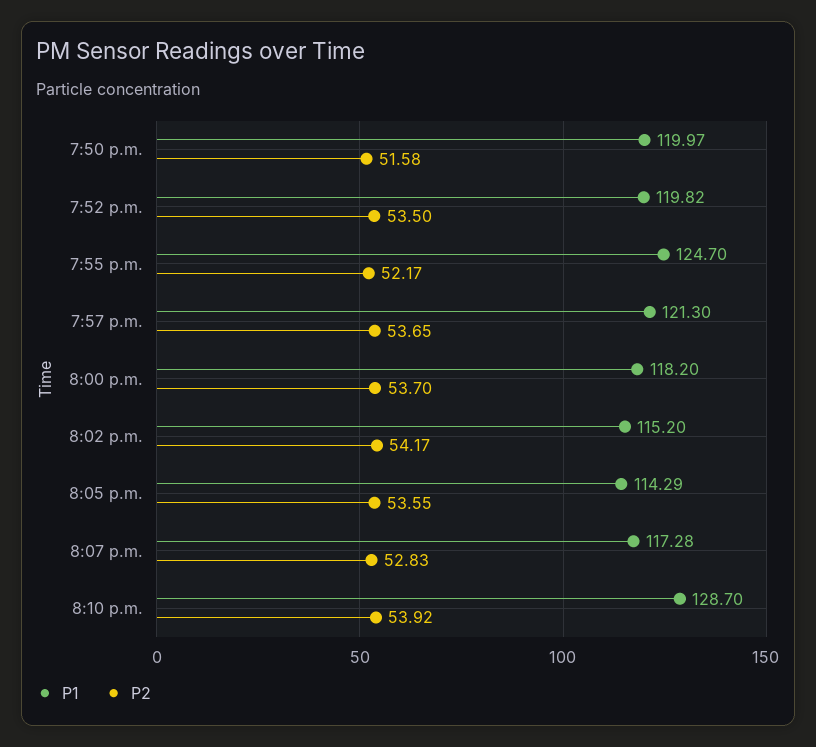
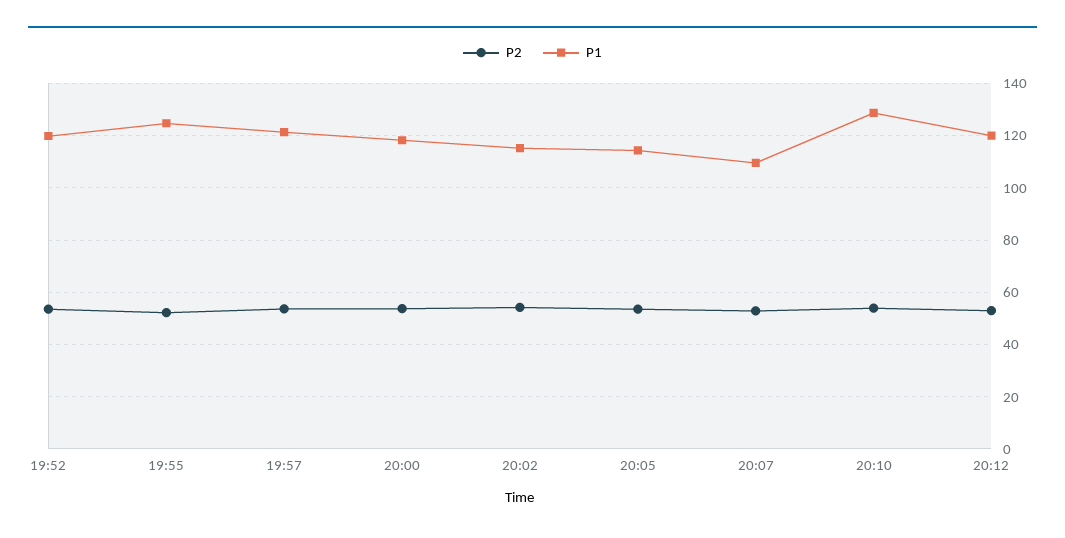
P1, 7:50 p.m.: 119.97 -> none
P2, 7:50 p.m.: 51.58 -> none
P1, 8:07 p.m.: 117.28 -> 110
P2, 20:12: none -> 52.5
P1, 20:12: none -> 120

